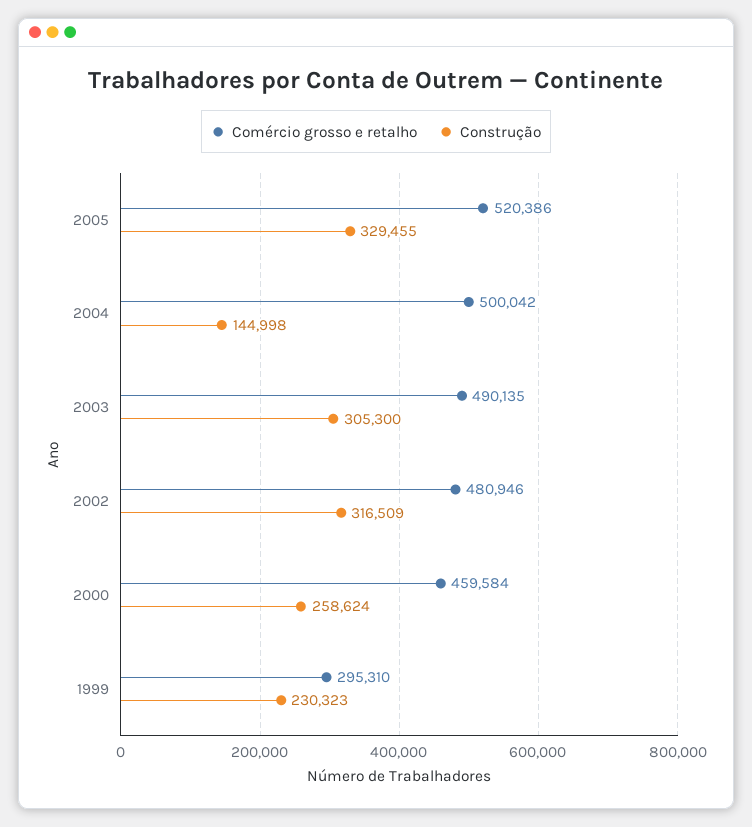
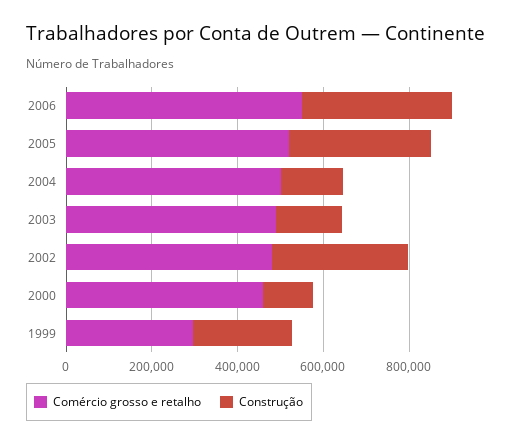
Construção, 2003: 305300 -> 150000
Construção, 2000: 258624 -> 100000
Comércio grosso e retalho, 2006: none -> 550000
Construção, 2006: none -> 350000

